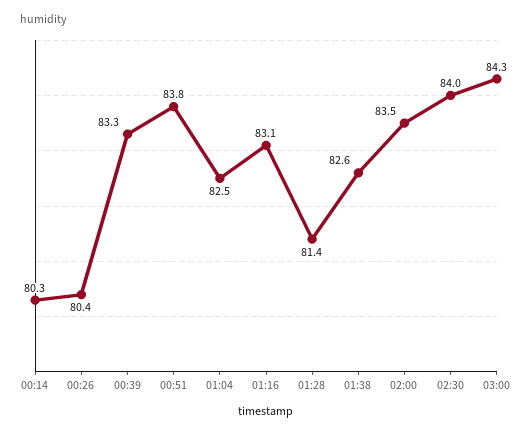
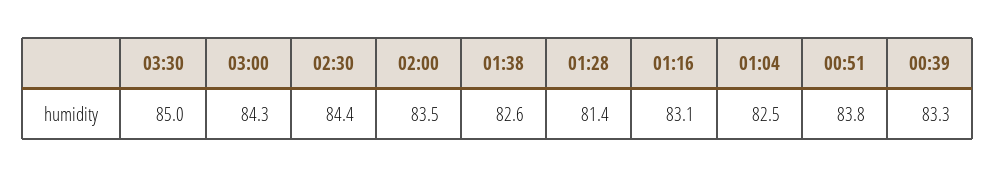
00:14: 80.3 -> none
00:26: 80.4 -> none
02:30: 84 -> 84.4
03:30: none -> 85

